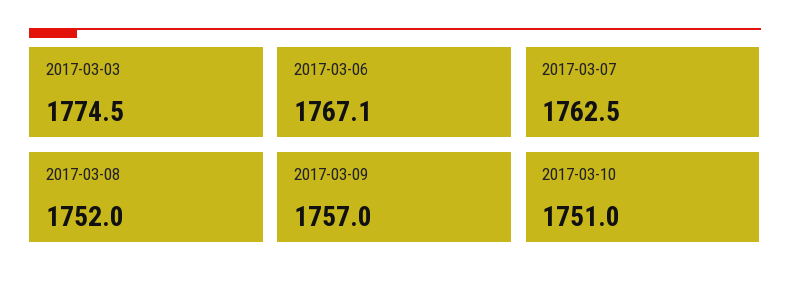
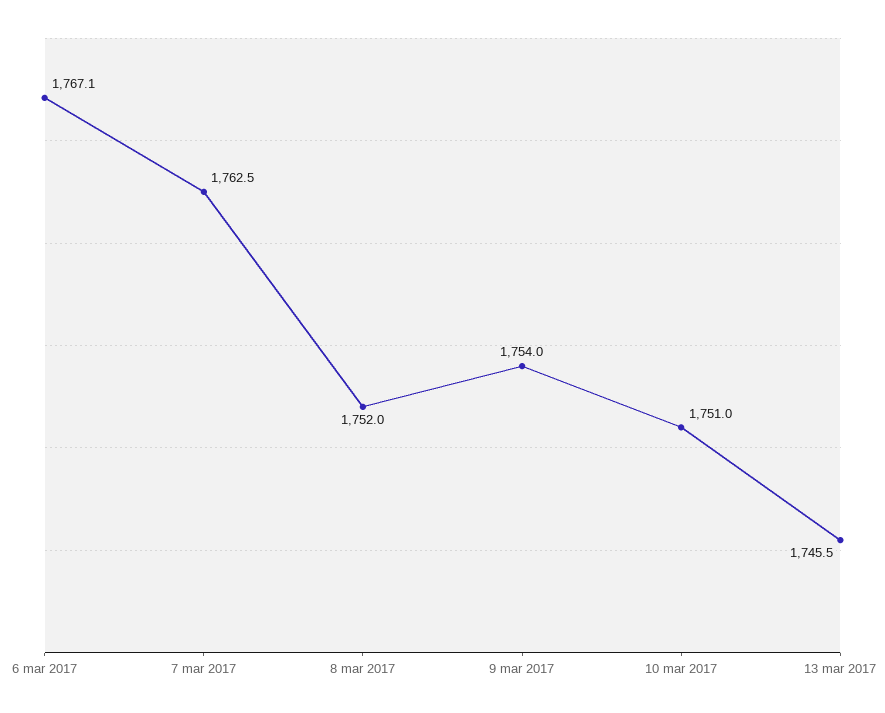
2017-03-03: 1774.5 -> none
2017-03-09: 1757 -> 1754
13 mar 2017: none -> 1745.5

